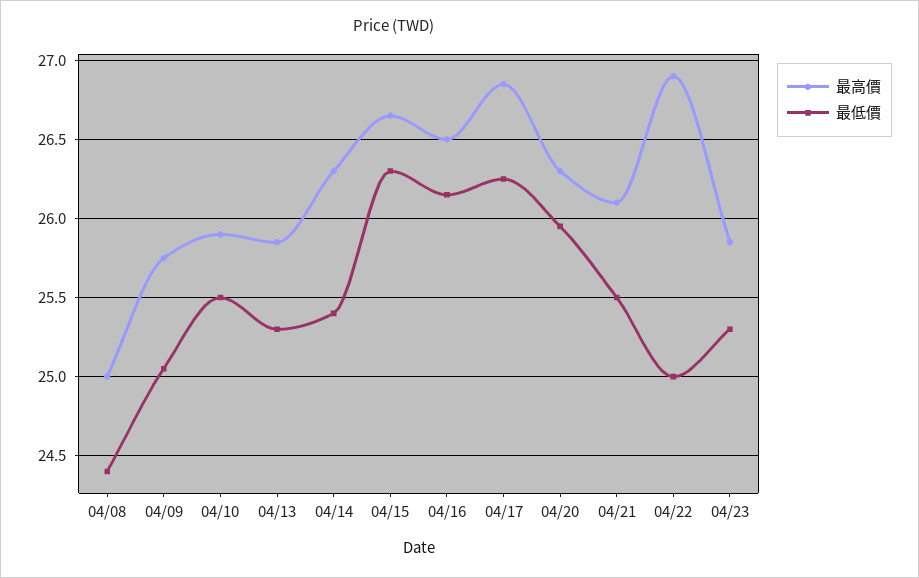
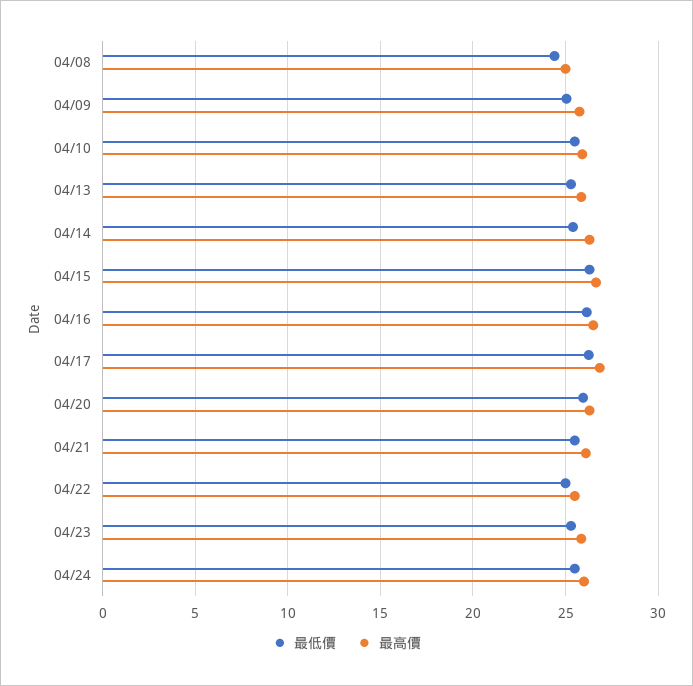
最高價, 04/22: 26.9 -> 25.5
最低價, 04/24: none -> 25.5
最高價, 04/24: none -> 26

